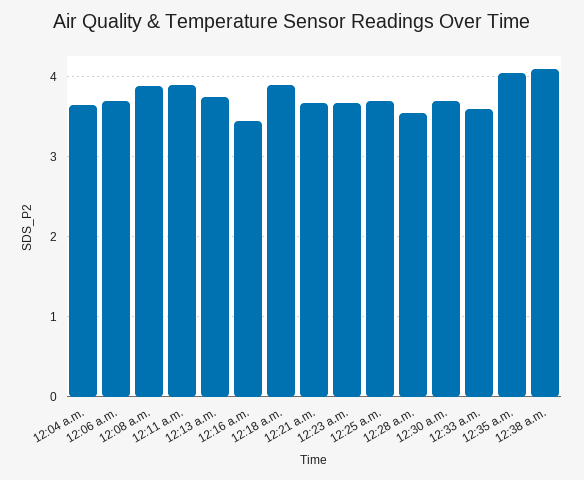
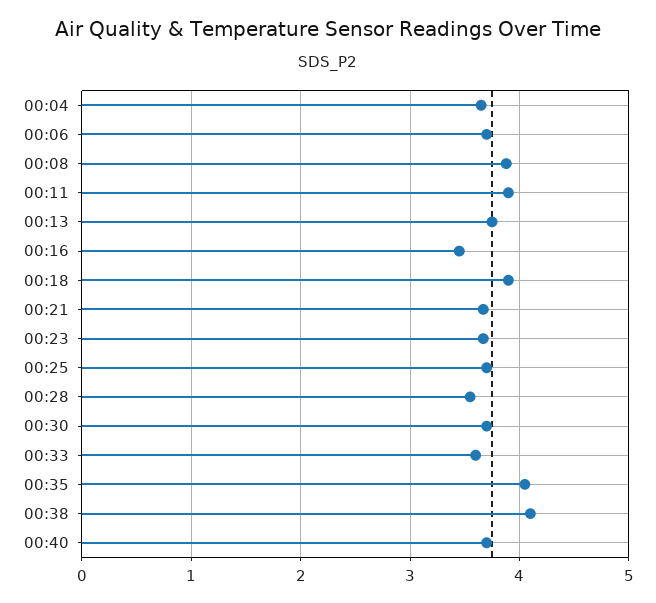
00:40: none -> 3.7

